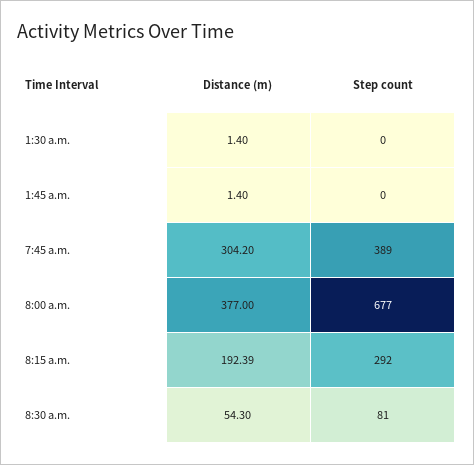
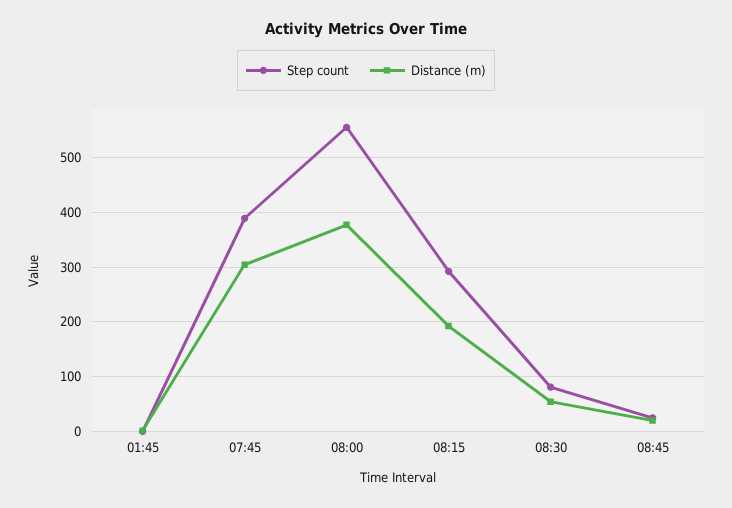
Distance (m), 1:30 a.m.: 1.4 -> none
Step count, 1:30 a.m.: 0 -> none
Step count, 8:00 a.m.: 677 -> 560
Step count, 08:45: none -> 20
Distance (m), 08:45: none -> 20

